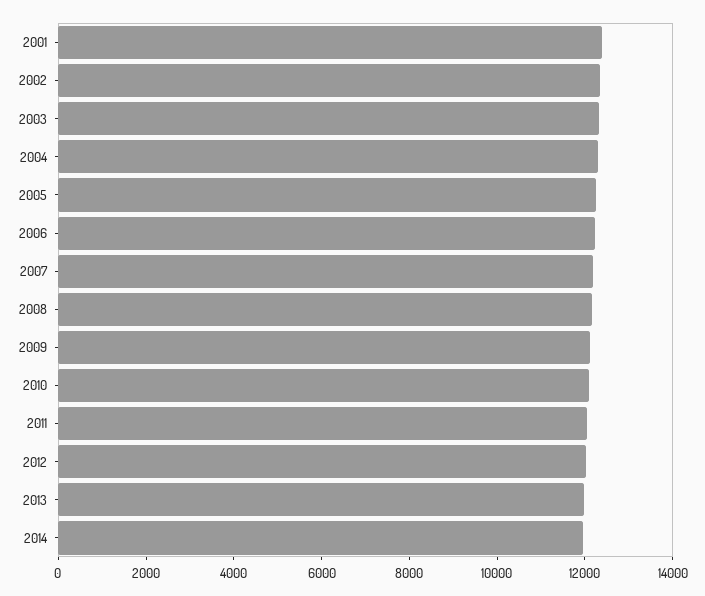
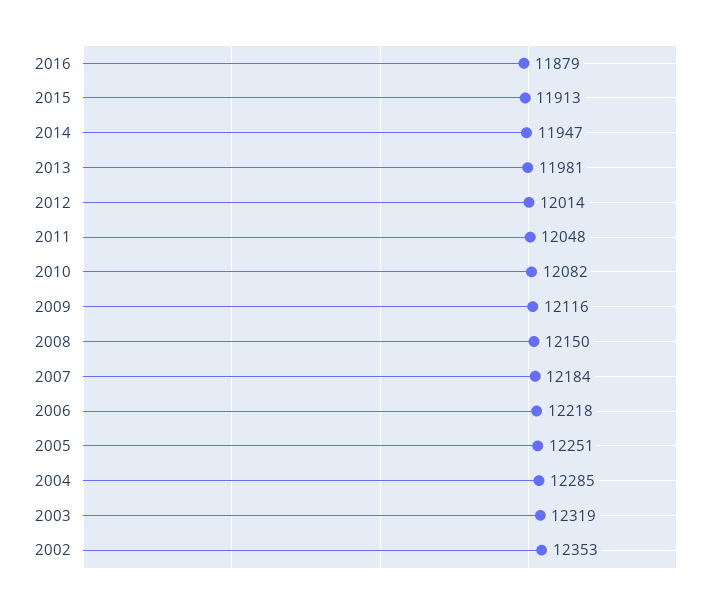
2001: 12500 -> none
2016: none -> 11879
2015: none -> 11913

